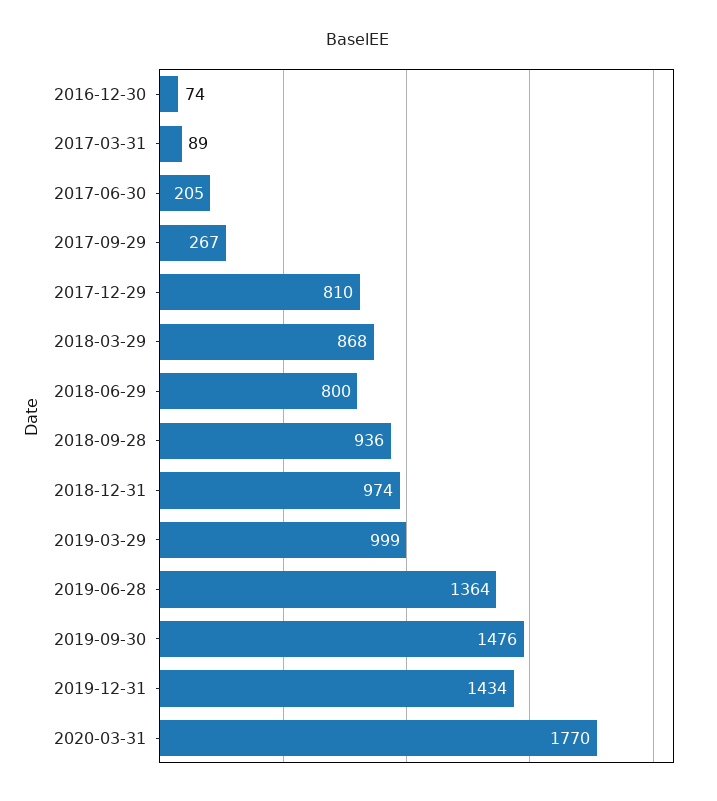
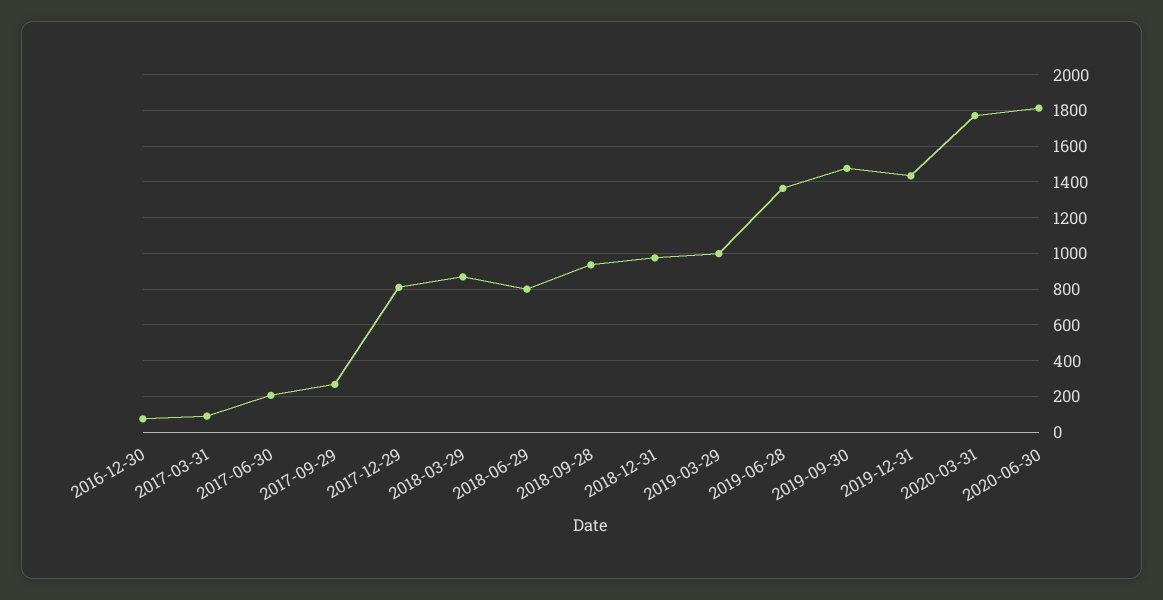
2020-06-30: none -> 1800

